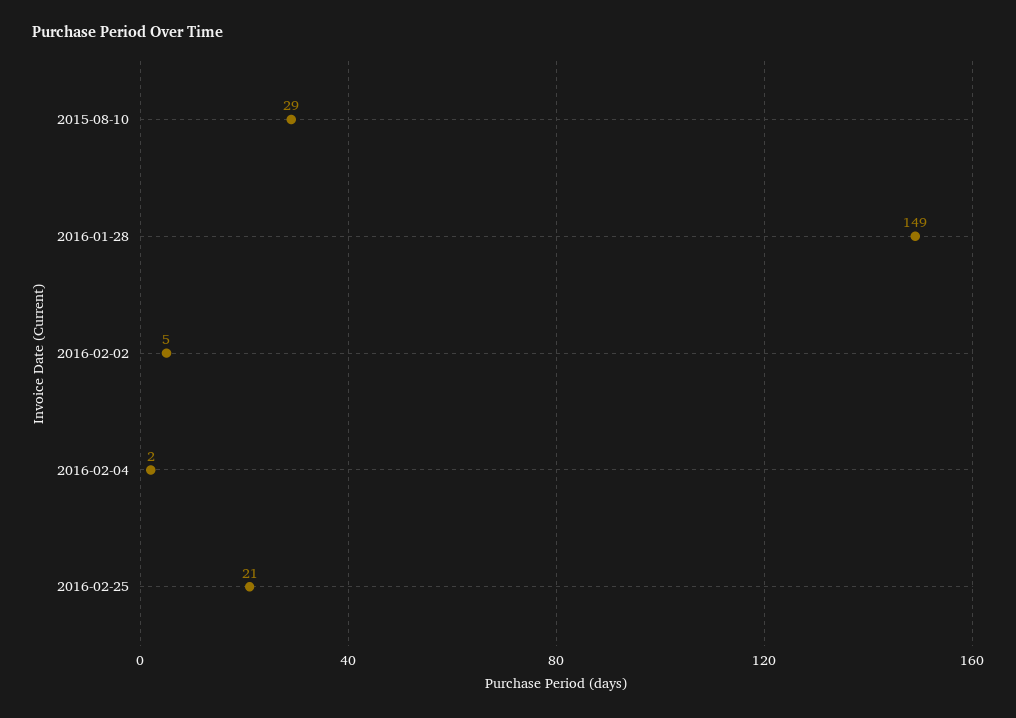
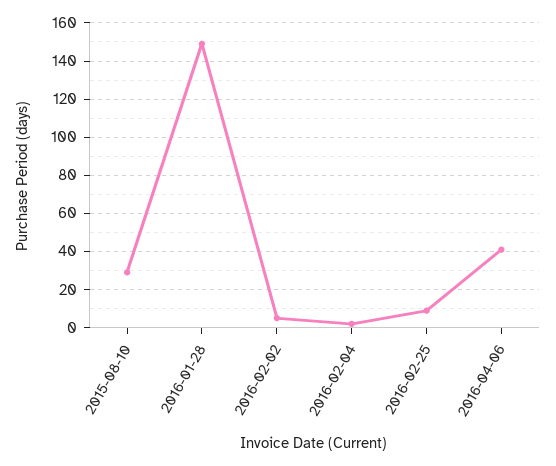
2016-02-25: 21 -> 10
2016-04-06: none -> 40

